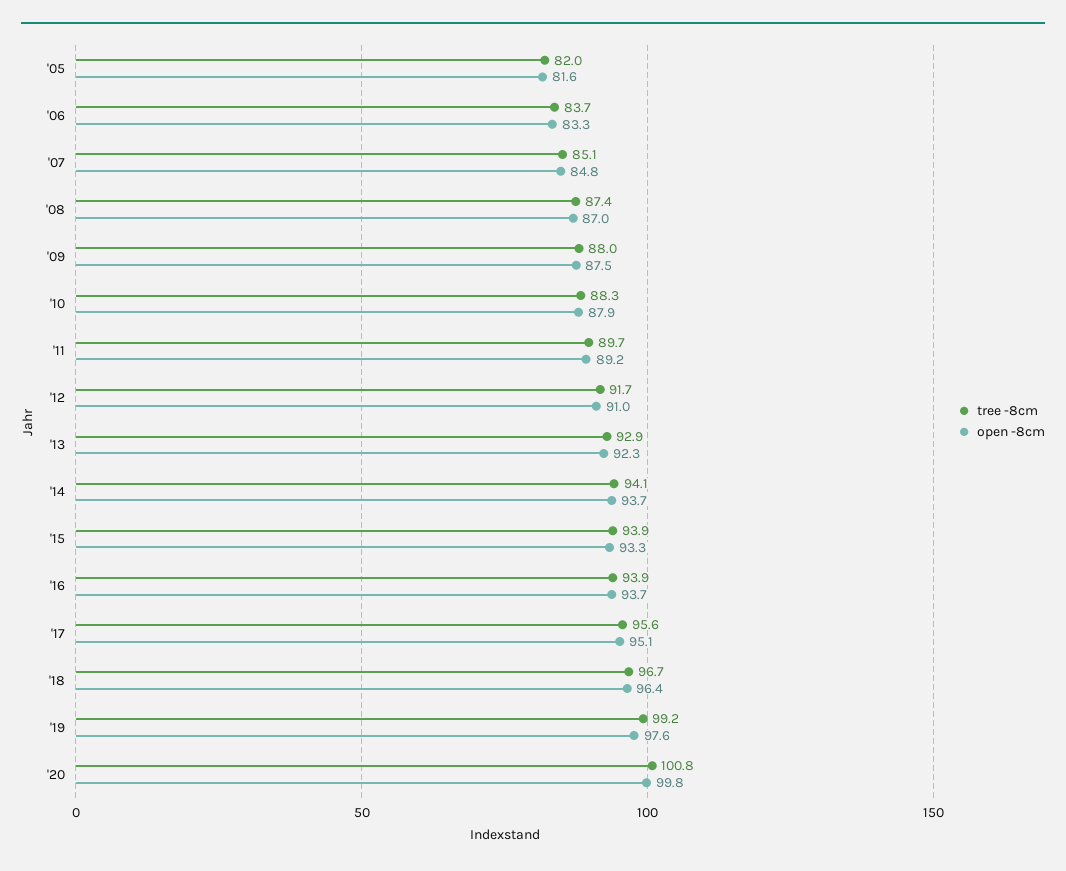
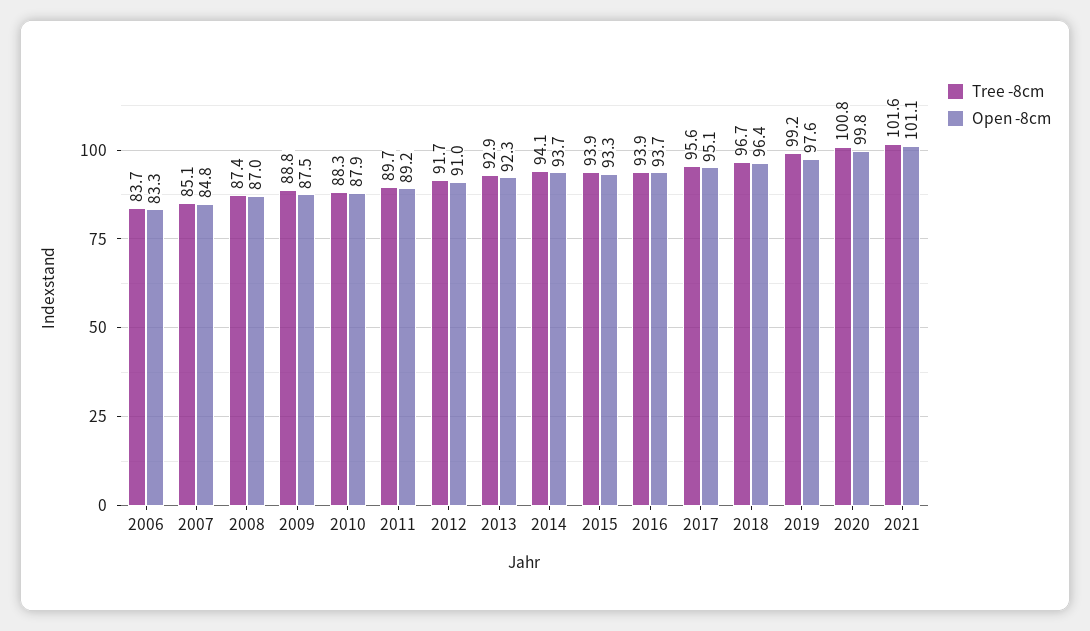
tree -8cm, '05: 82 -> none
open -8cm, '05: 81.6 -> none
tree -8cm, '09: 88 -> 88.8
tree -8cm, 2021: none -> 101.6
open -8cm, 2021: none -> 101.1

